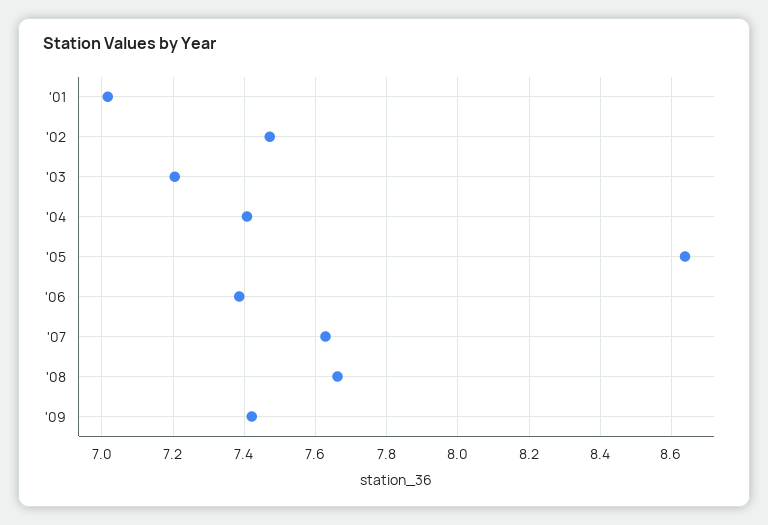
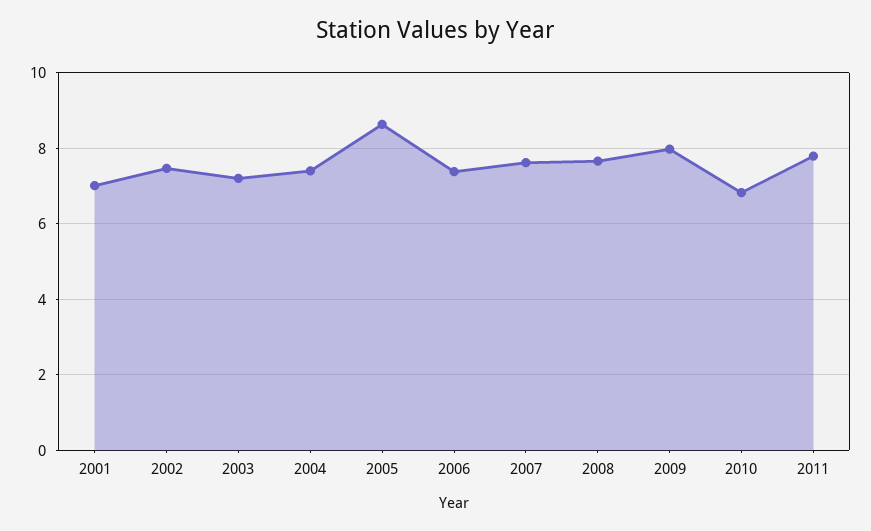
'09: 7.42 -> 8
2010: none -> 6.8
2011: none -> 7.8

